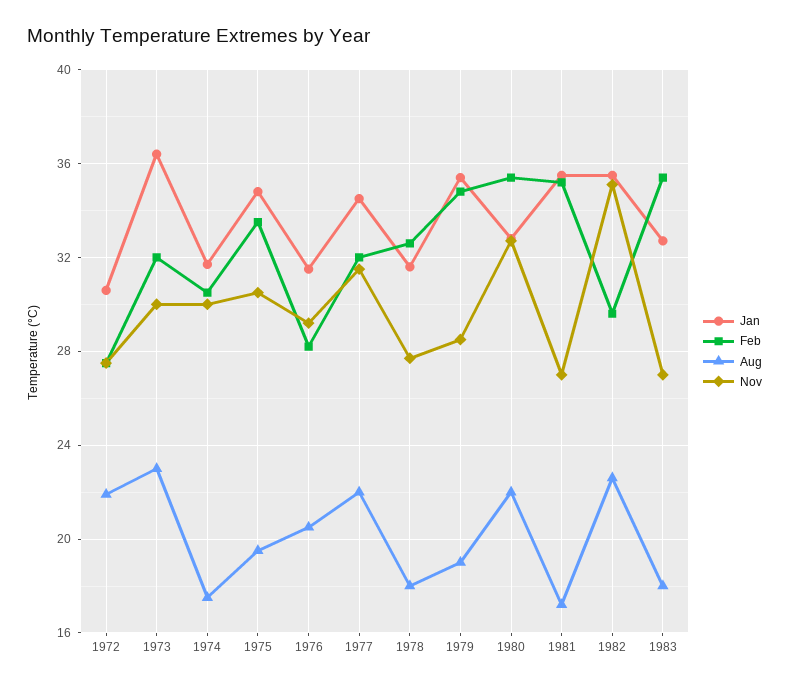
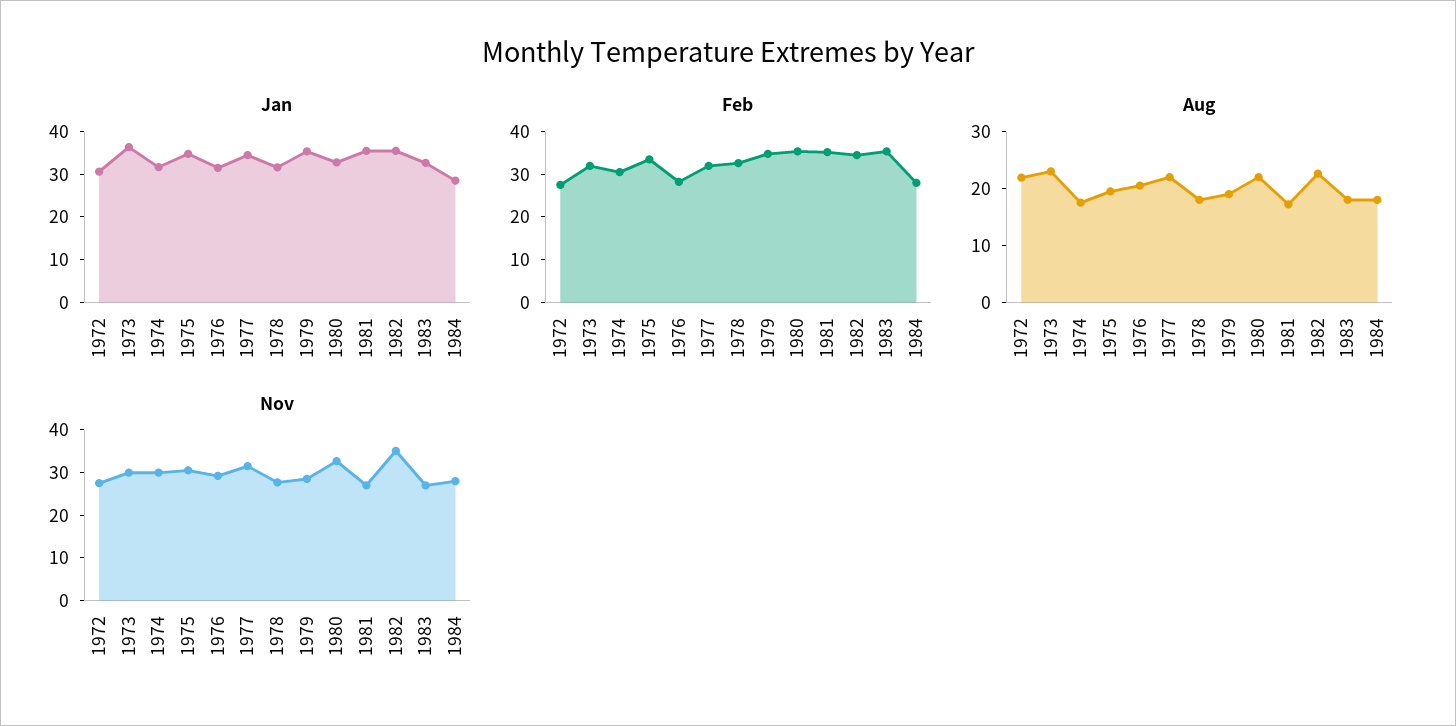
Feb, 1982: 29.5 -> 34
Jan, 1984: none -> 28
Feb, 1984: none -> 28
Aug, 1984: none -> 18
Nov, 1984: none -> 28

